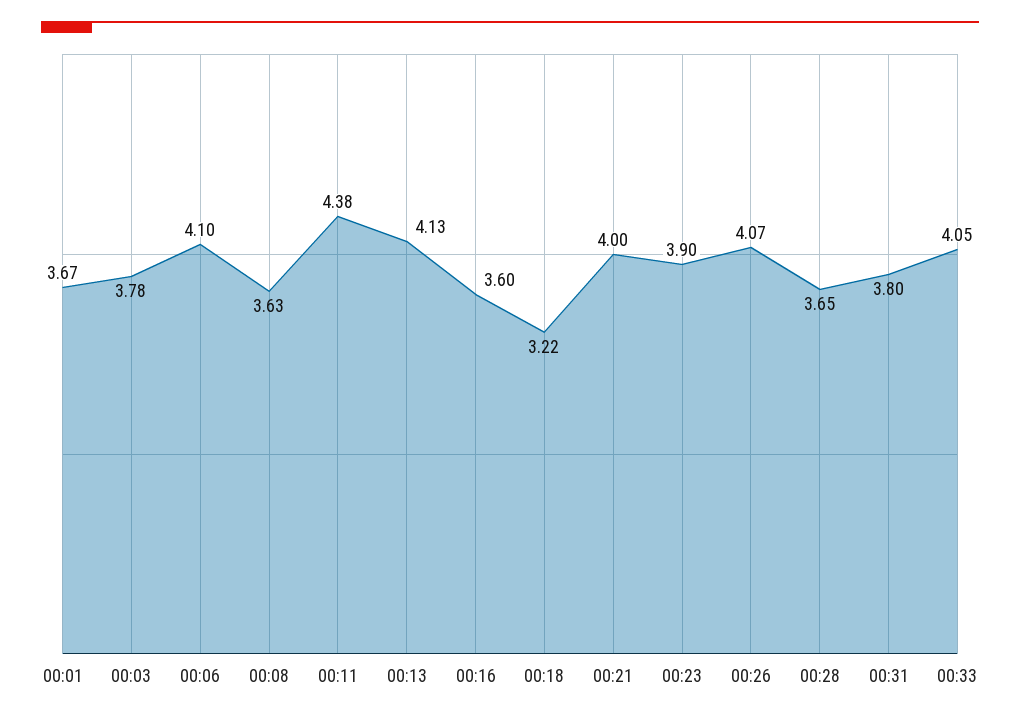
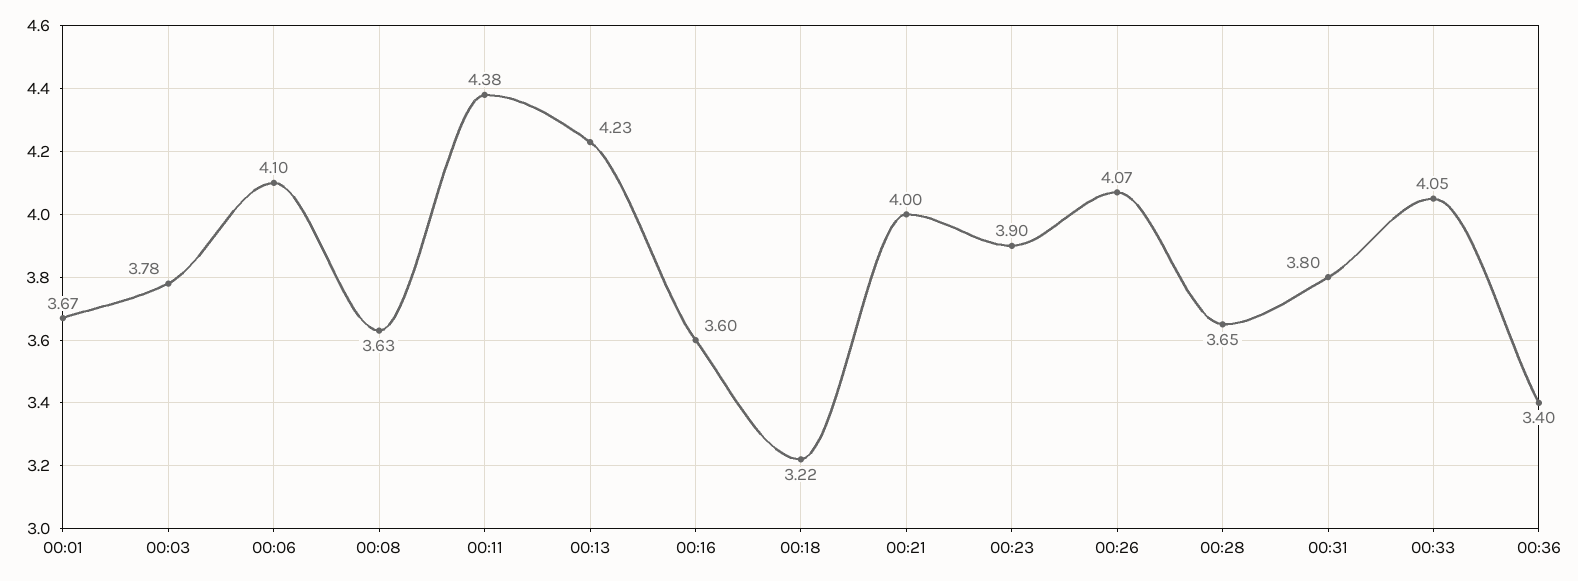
00:13: 4.13 -> 4.23
00:36: none -> 3.4

